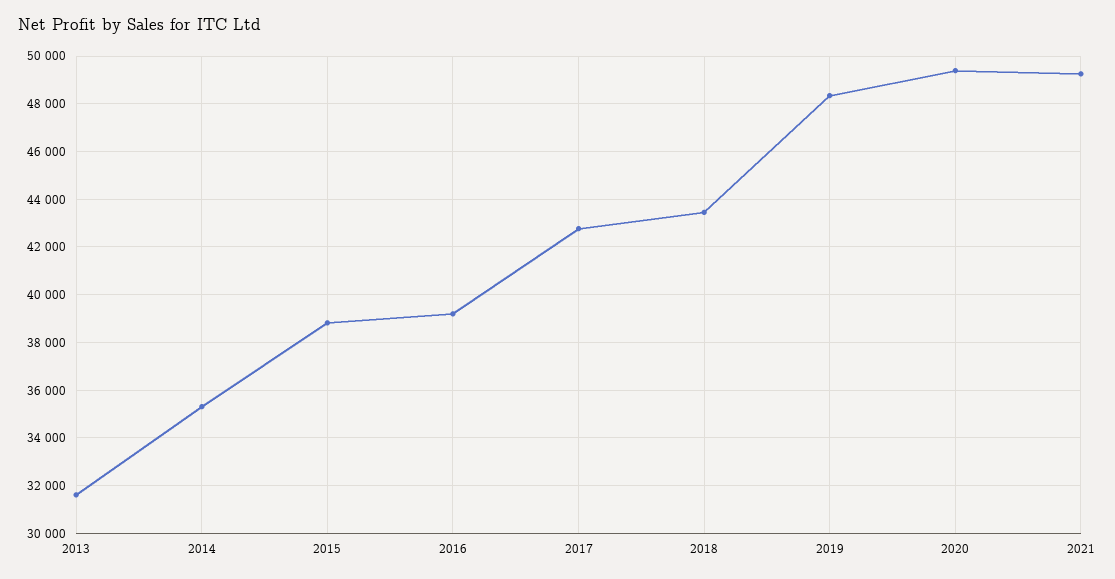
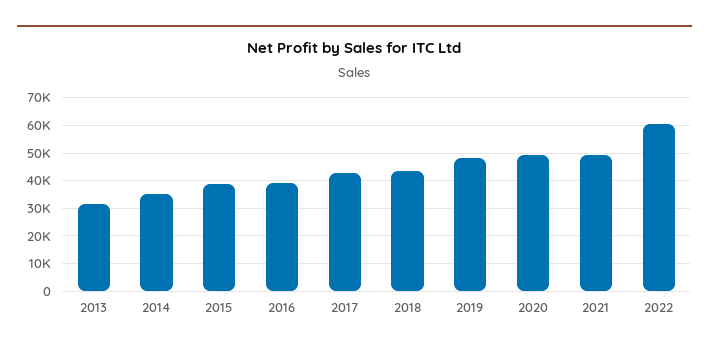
2022: none -> 60000

